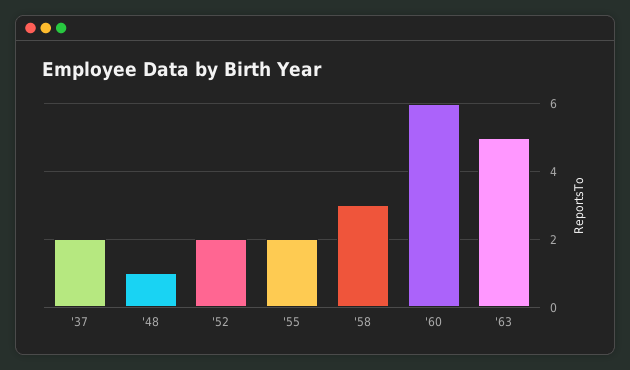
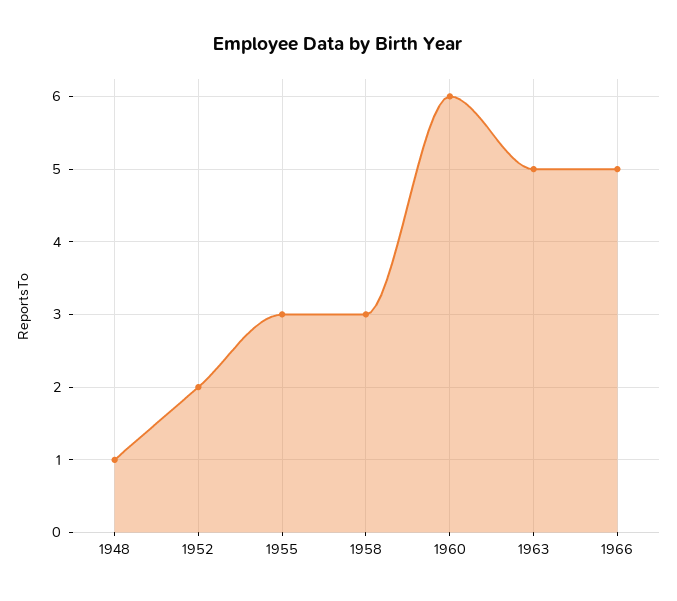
'37: 2 -> none
'55: 2 -> 3
1966: none -> 5

